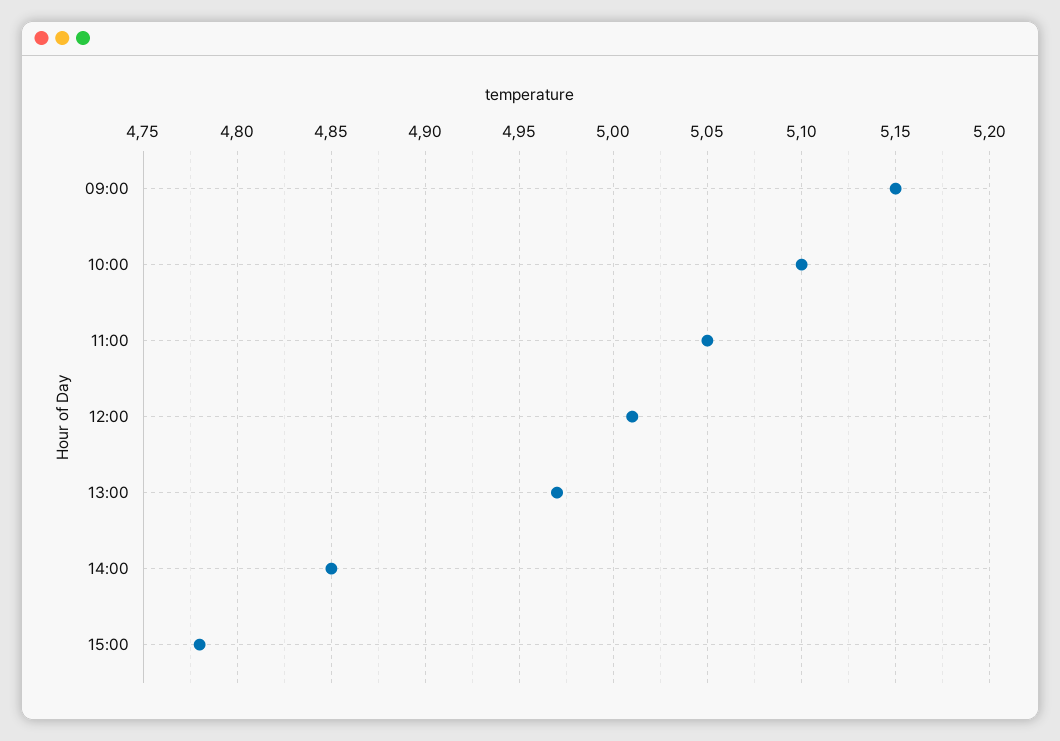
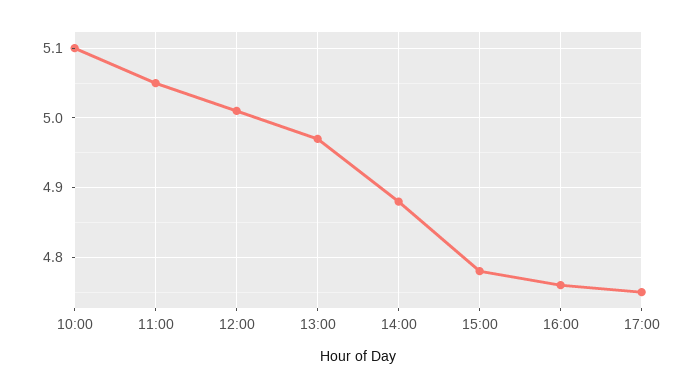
09:00: 5.15 -> none
14:00: 4.85 -> 4.88
16:00: none -> 4.76
17:00: none -> 4.75

